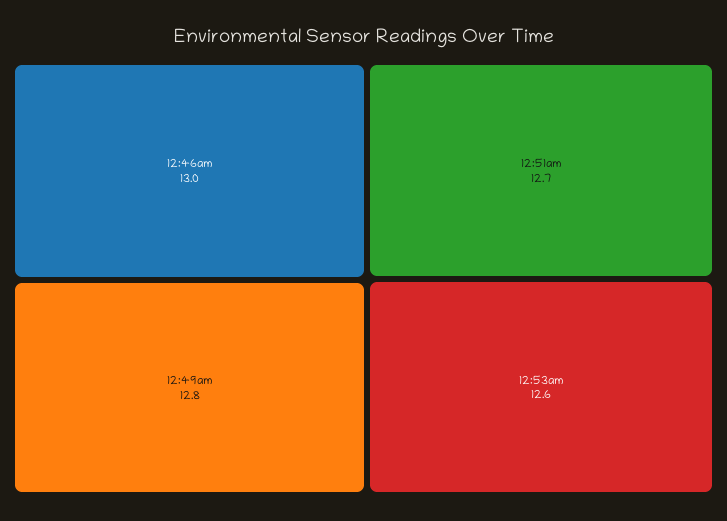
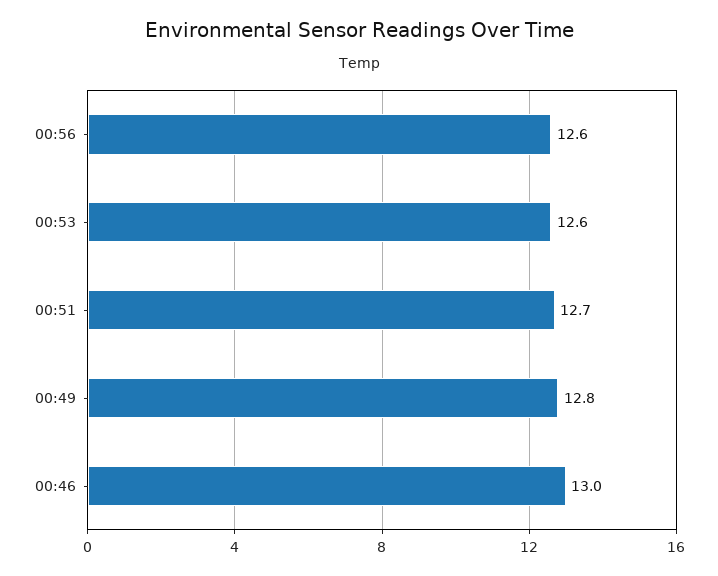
00:56: none -> 12.6

